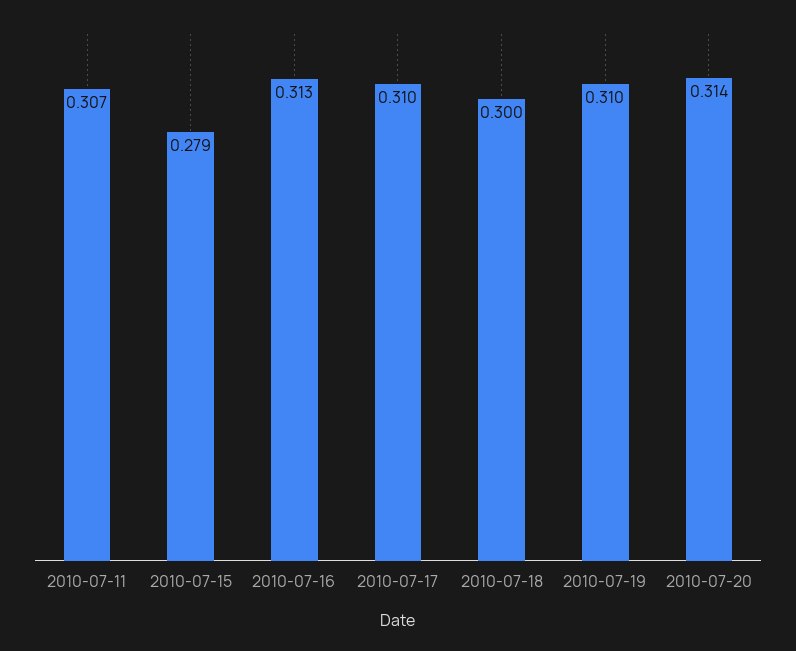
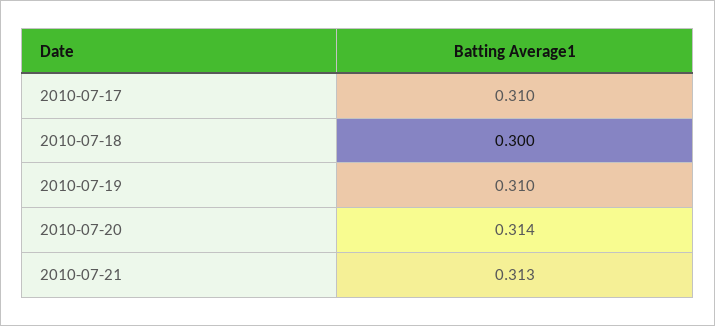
2010-07-11: 0.307 -> none
2010-07-15: 0.279 -> none
2010-07-16: 0.313 -> none
2010-07-21: none -> 0.313

